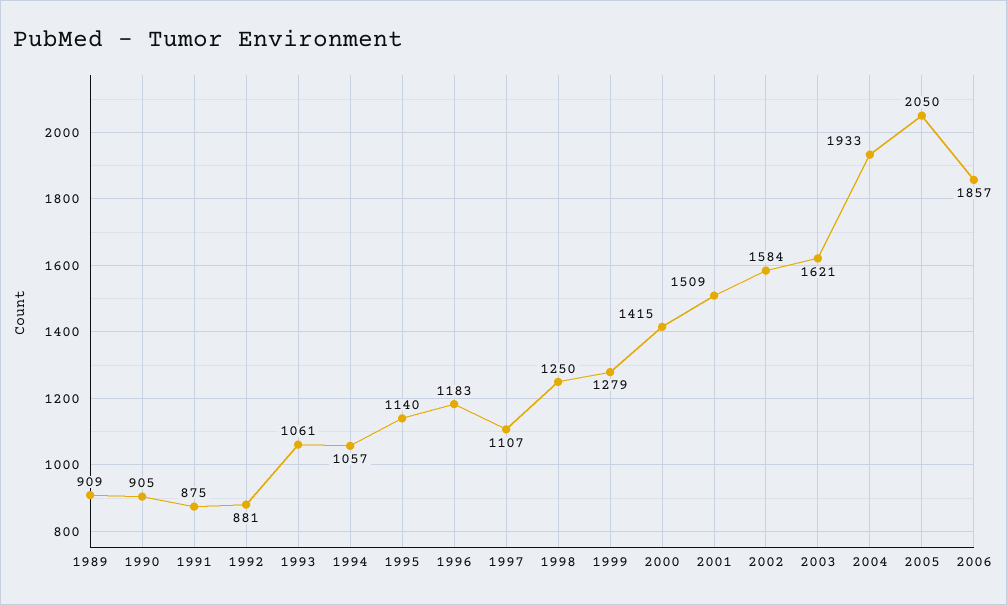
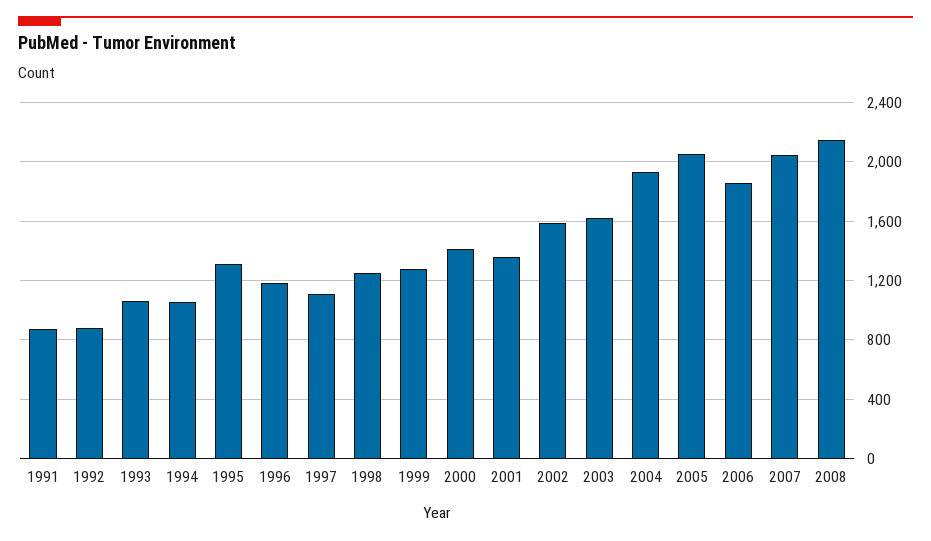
1989: 909 -> none
1990: 905 -> none
1995: 1140 -> 1300
2001: 1509 -> 1350
2007: none -> 2050
2008: none -> 2150

